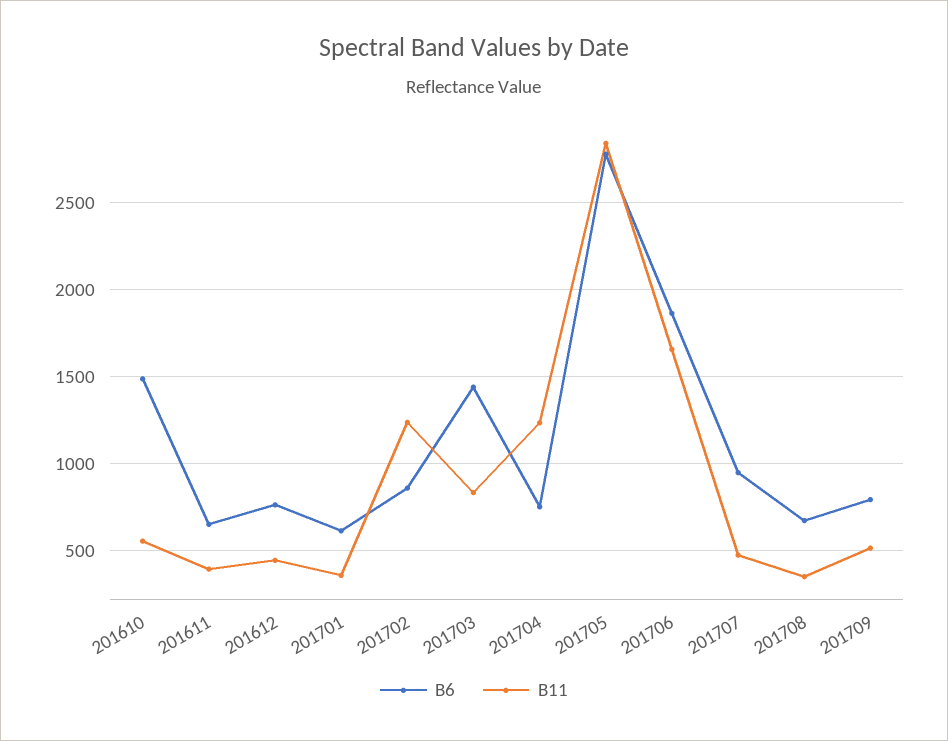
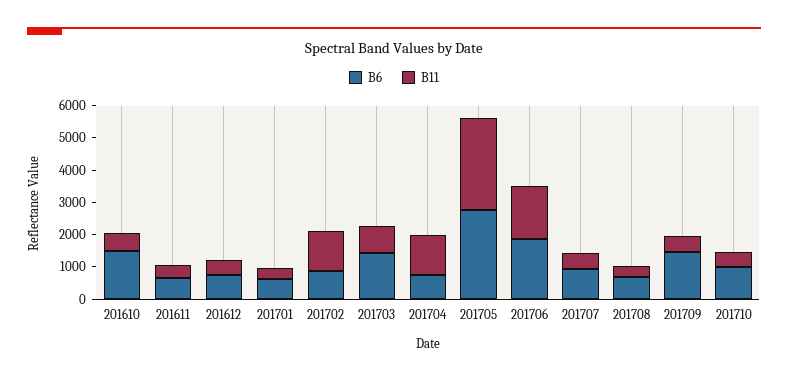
B6, 201709: 800 -> 1500
B6, 201710: none -> 1000
B11, 201710: none -> 500

